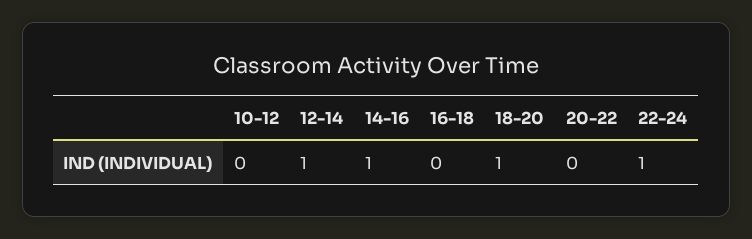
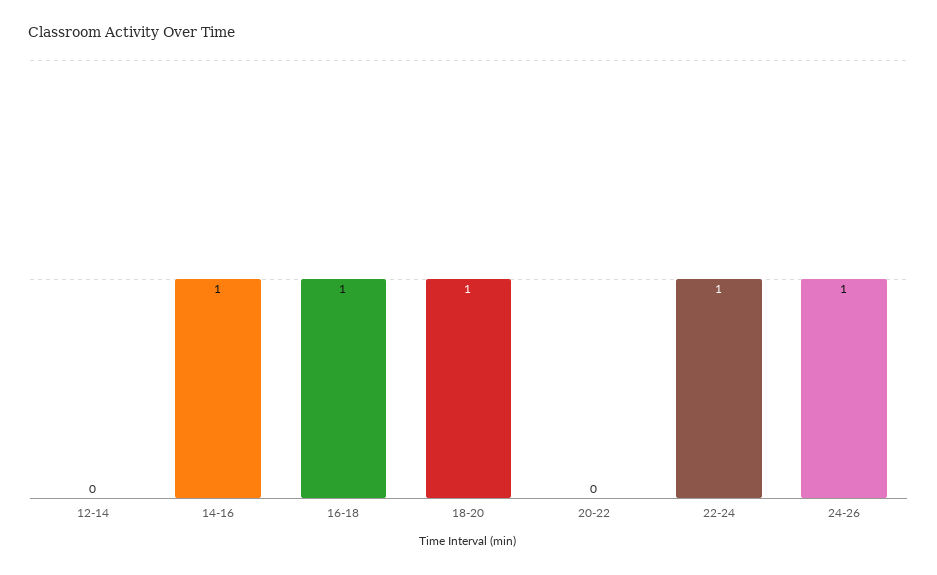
10-12: 0 -> none
12-14: 1 -> 0
16-18: 0 -> 1
24-26: none -> 1

